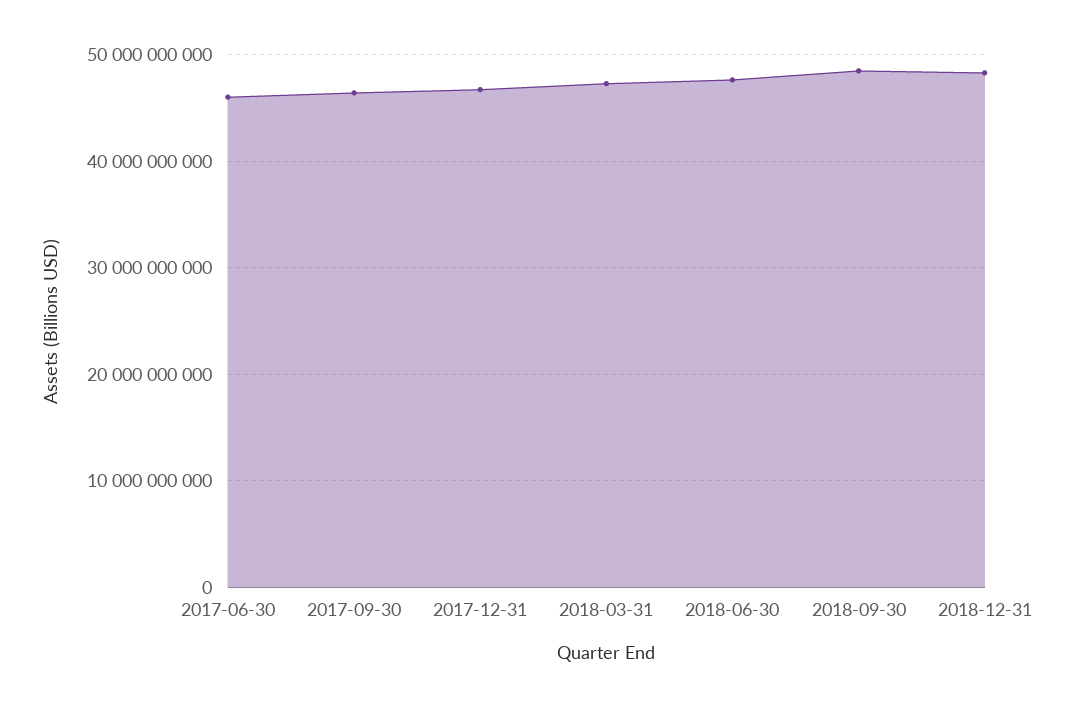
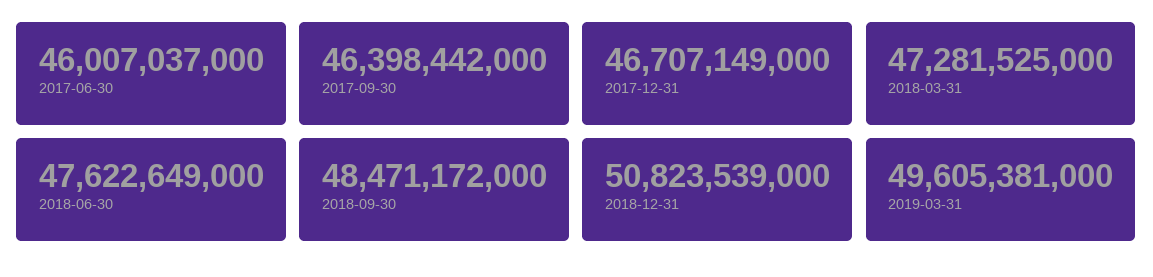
2018-12-31: 48000000000 -> 50823539000
2019-03-31: none -> 49605381000

